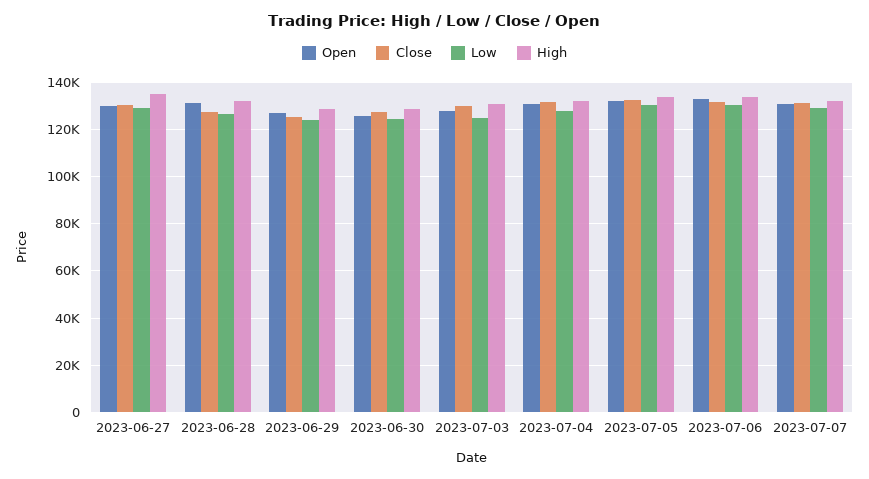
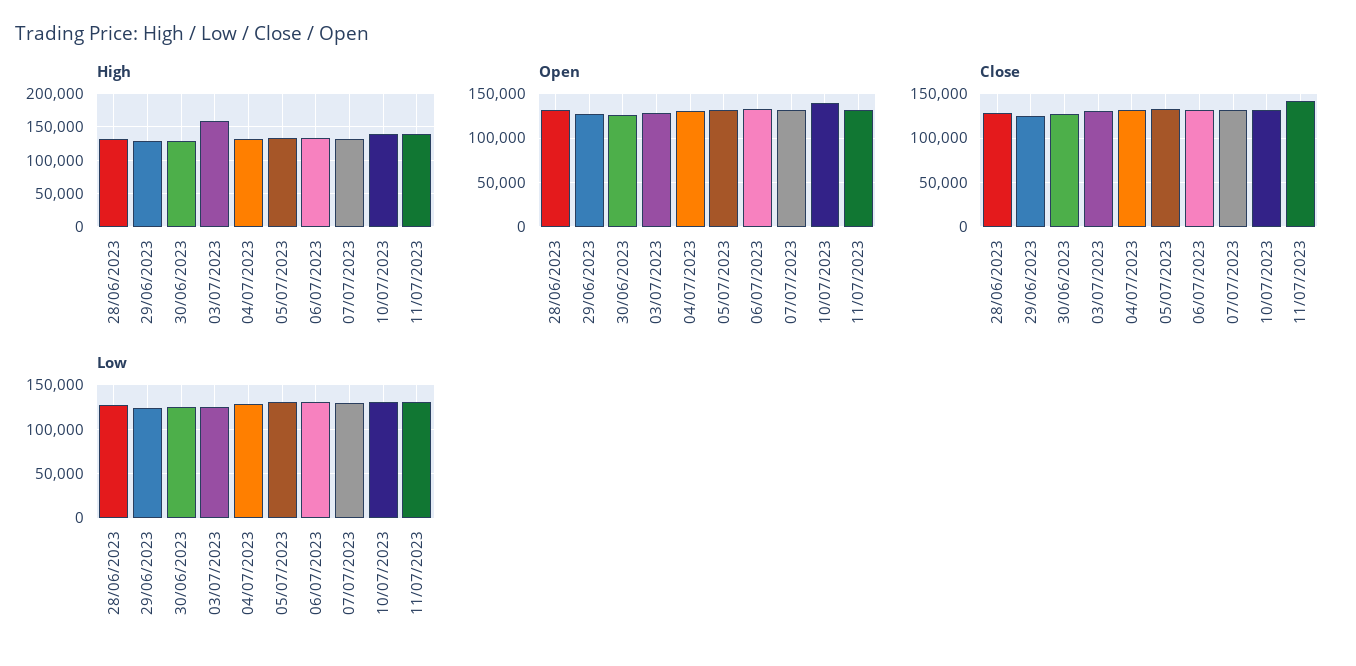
Open, 2023-06-27: 130000 -> none
Close, 2023-06-27: 130000 -> none
Low, 2023-06-27: 130000 -> none
High, 2023-06-27: 135000 -> none
High, 2023-07-03: 130000 -> 160000
High, 10/07/2023: none -> 140000
High, 11/07/2023: none -> 140000
Open, 10/07/2023: none -> 140000
Open, 11/07/2023: none -> 130000
Close, 10/07/2023: none -> 130000
Close, 11/07/2023: none -> 140000
Low, 10/07/2023: none -> 130000
Low, 11/07/2023: none -> 130000

